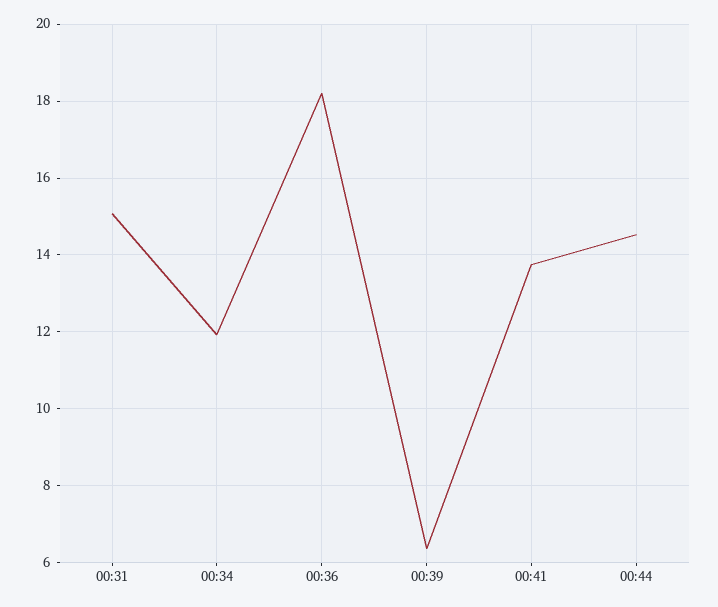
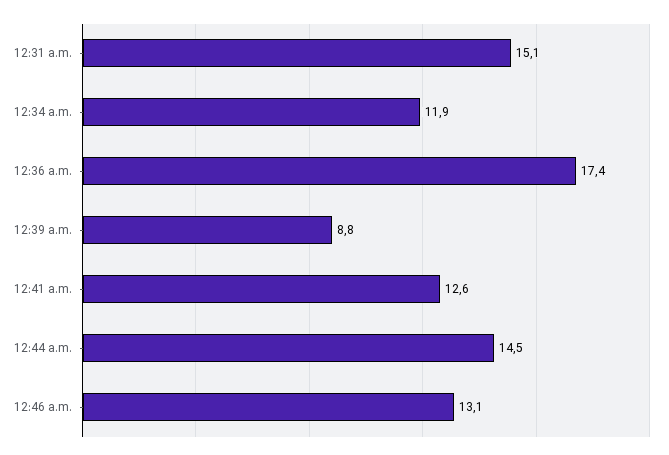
00:36: 18.2 -> 17.4
00:39: 6.4 -> 8.8
00:41: 13.8 -> 12.6
12:46 a.m.: none -> 13.1

